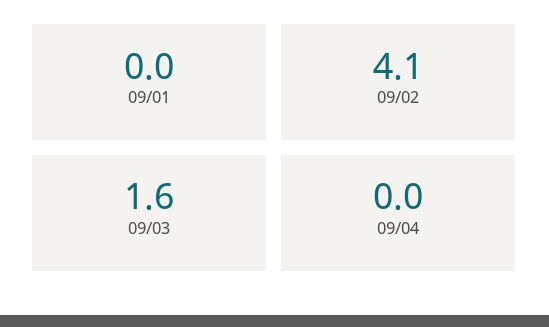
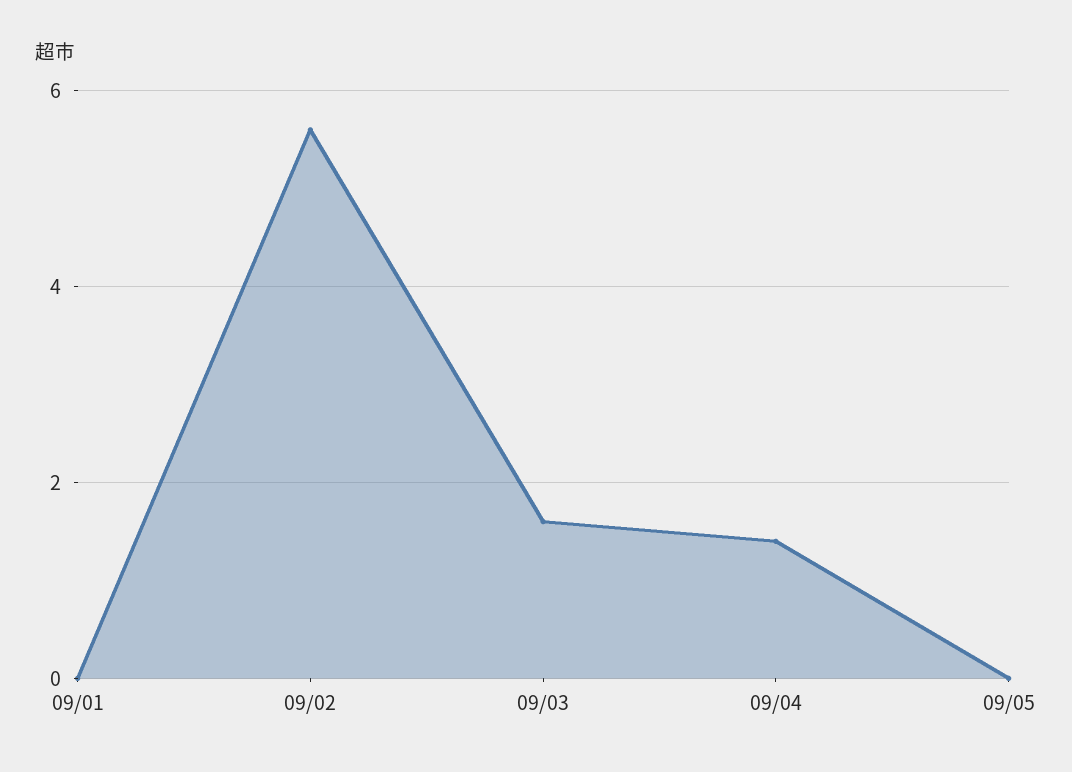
09/02: 4.1 -> 5.5
09/04: 0 -> 1.5
09/05: none -> 0

